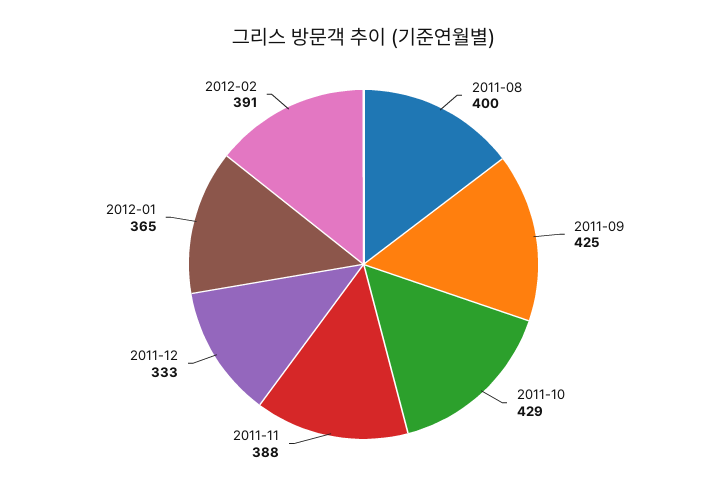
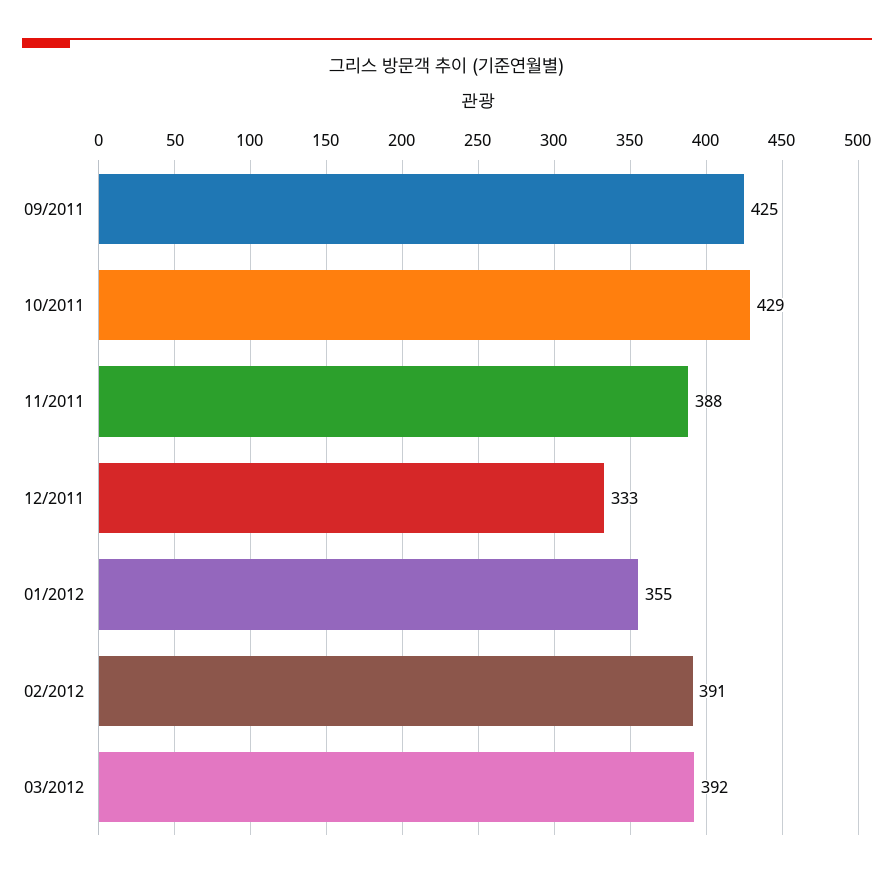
2011-08: 400 -> none
2012-01: 365 -> 355
03/2012: none -> 392

